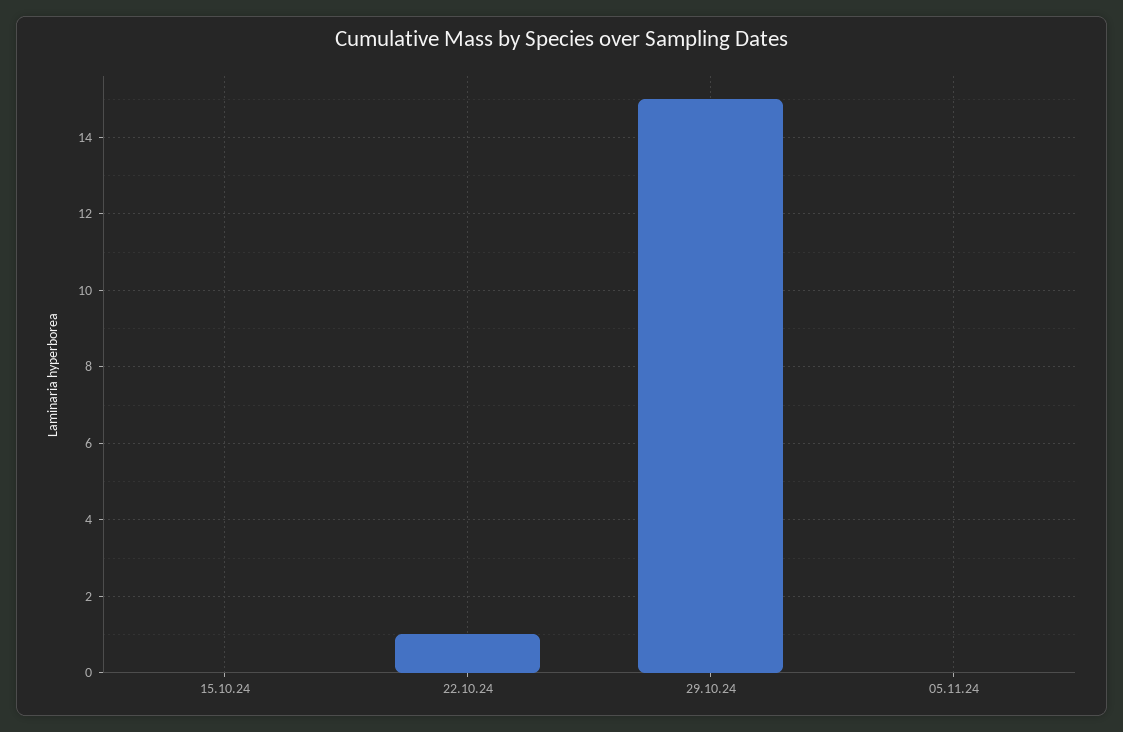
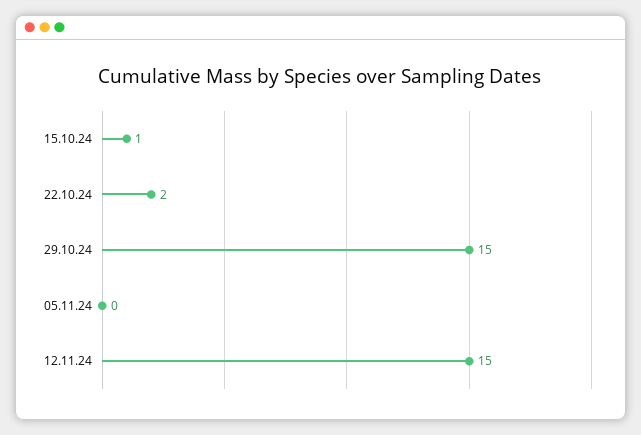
15.10.24: 0 -> 1
22.10.24: 1 -> 2
12.11.24: none -> 15

